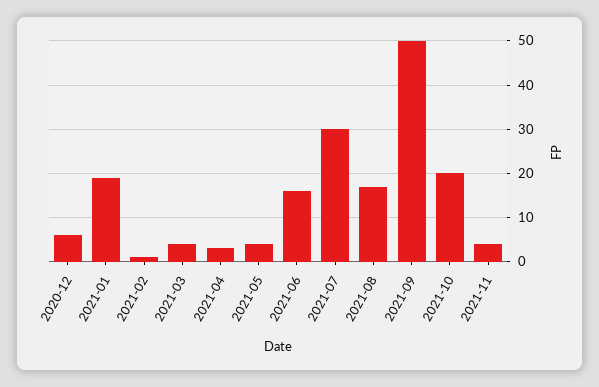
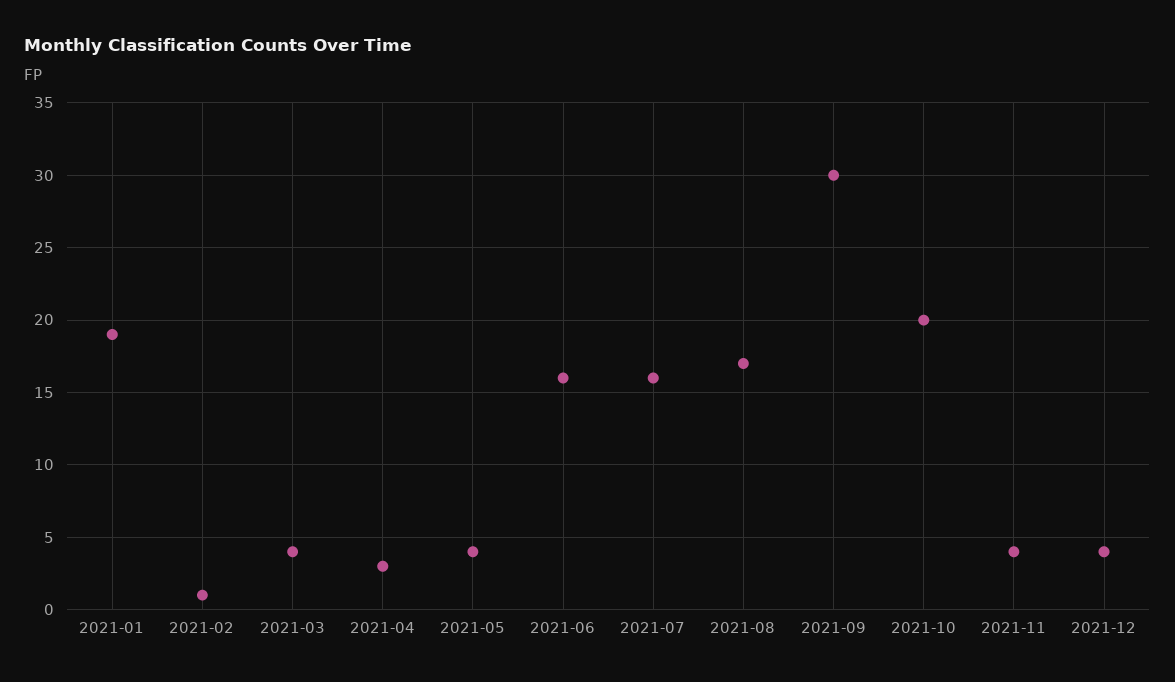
2020-12: 5 -> none
2021-07: 30 -> 16
2021-09: 50 -> 30
2021-12: none -> 4

